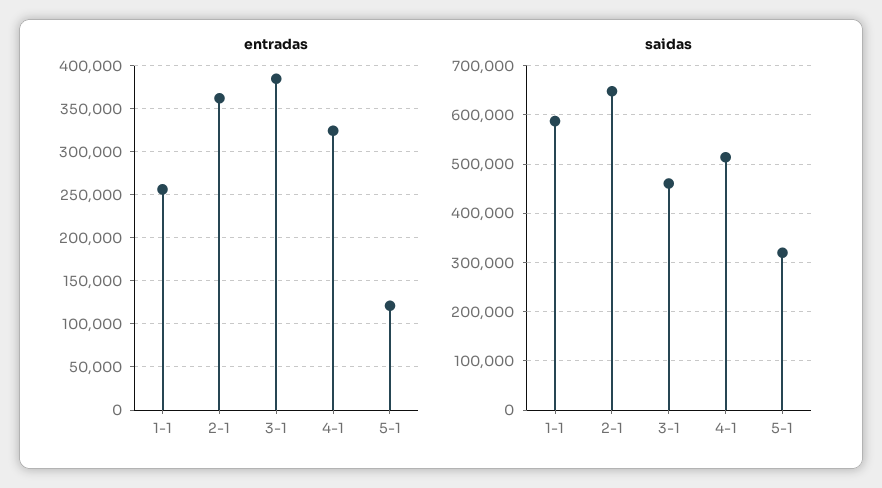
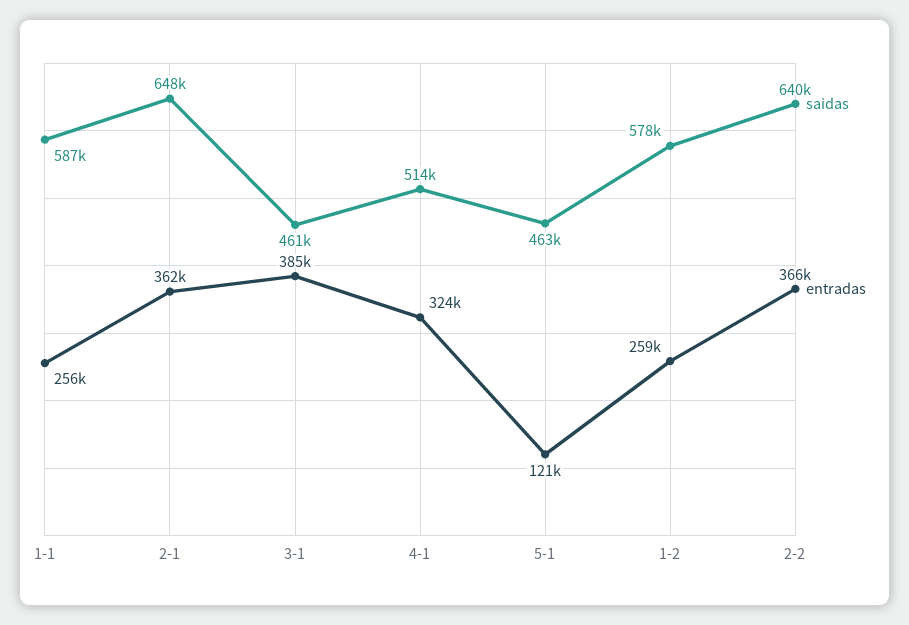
saidas, 5-1: 320000 -> 463000
saidas, 1-2: none -> 578000
entradas, 1-2: none -> 259000
saidas, 2-2: none -> 640000
entradas, 2-2: none -> 366000

